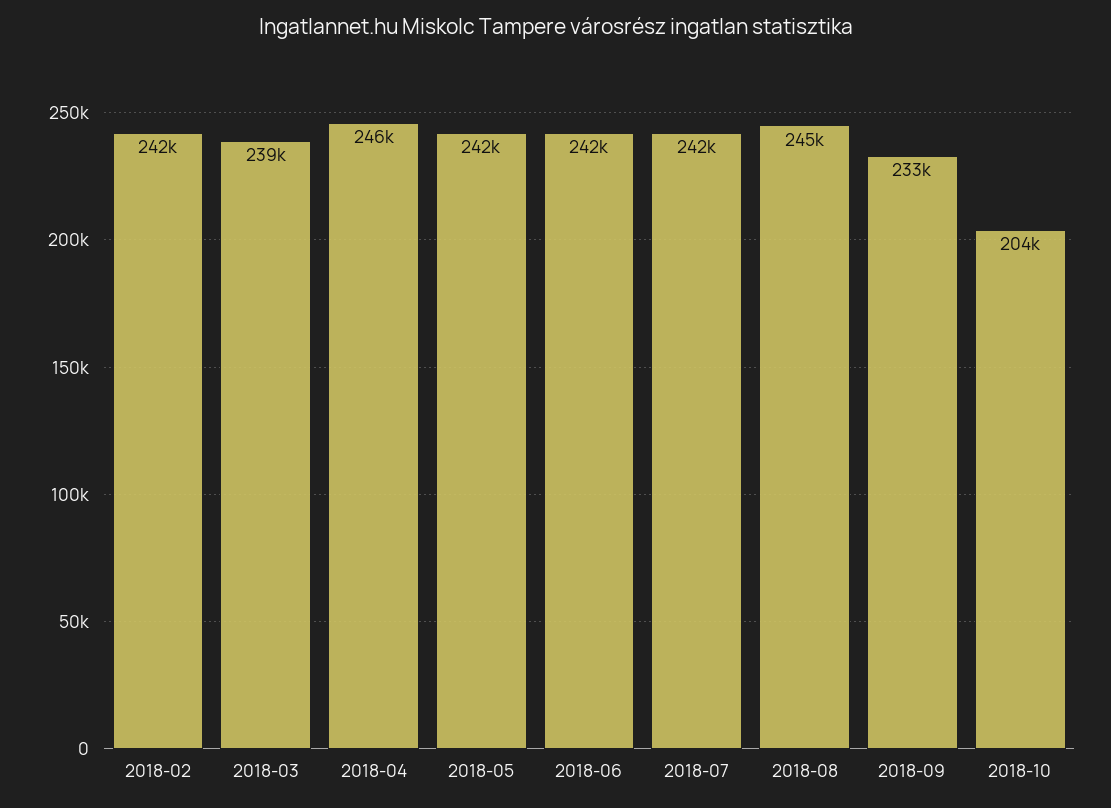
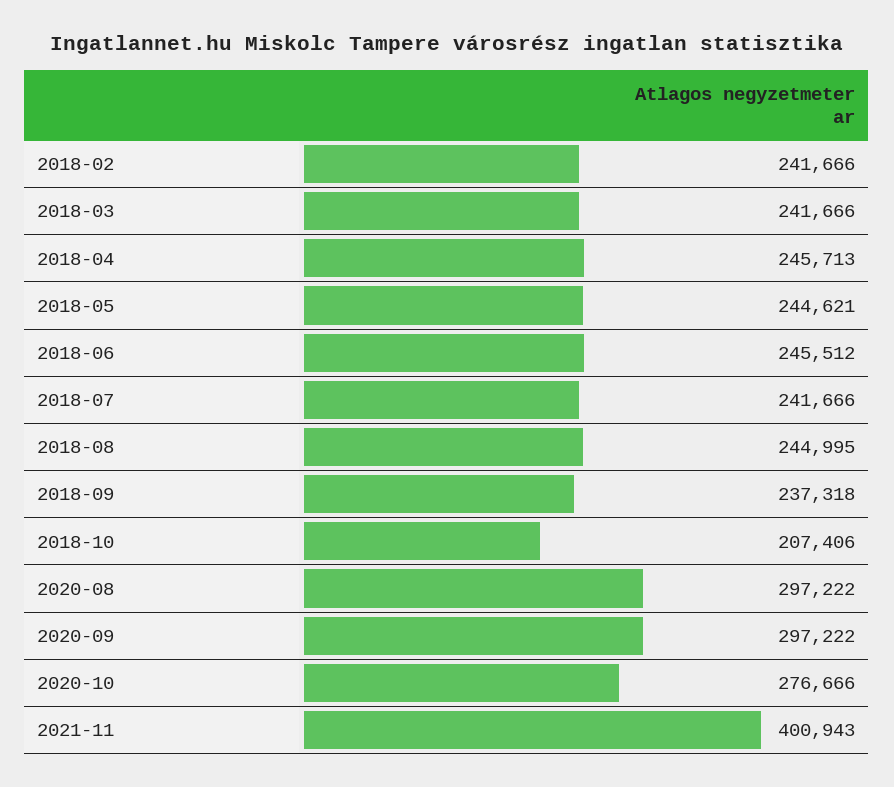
2018-03: 239000 -> 241666
2018-05: 242000 -> 244621
2018-06: 242000 -> 245512
2018-09: 233000 -> 237318
2018-10: 204000 -> 207406
2020-08: none -> 297222
2020-09: none -> 297222
2020-10: none -> 276666
2021-11: none -> 400943

